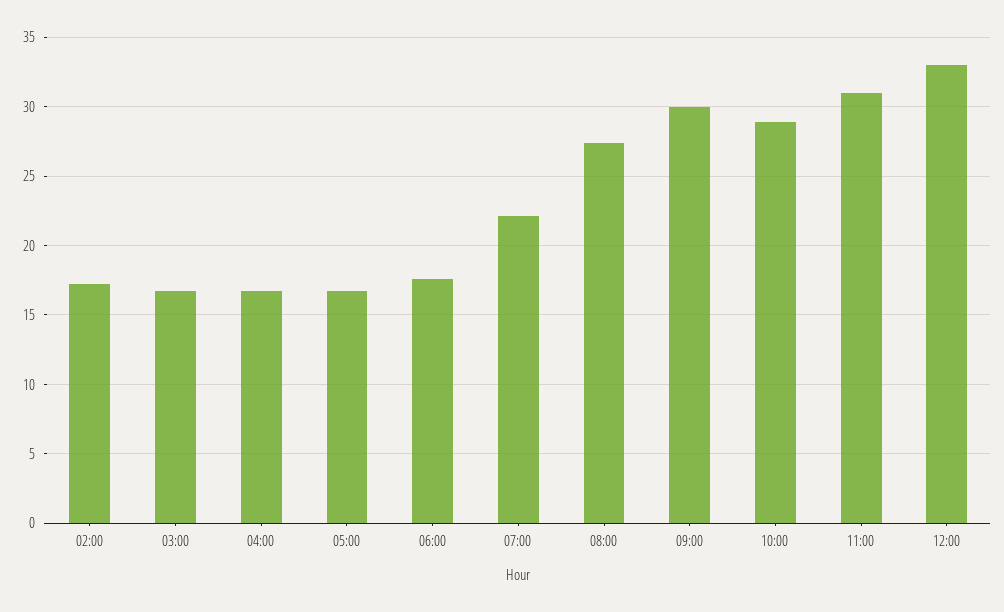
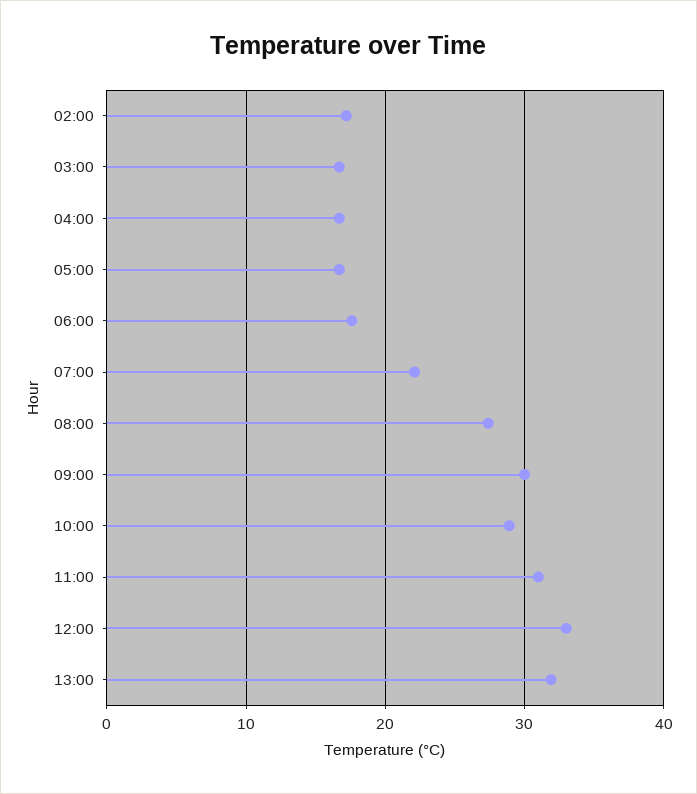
13:00: none -> 32

